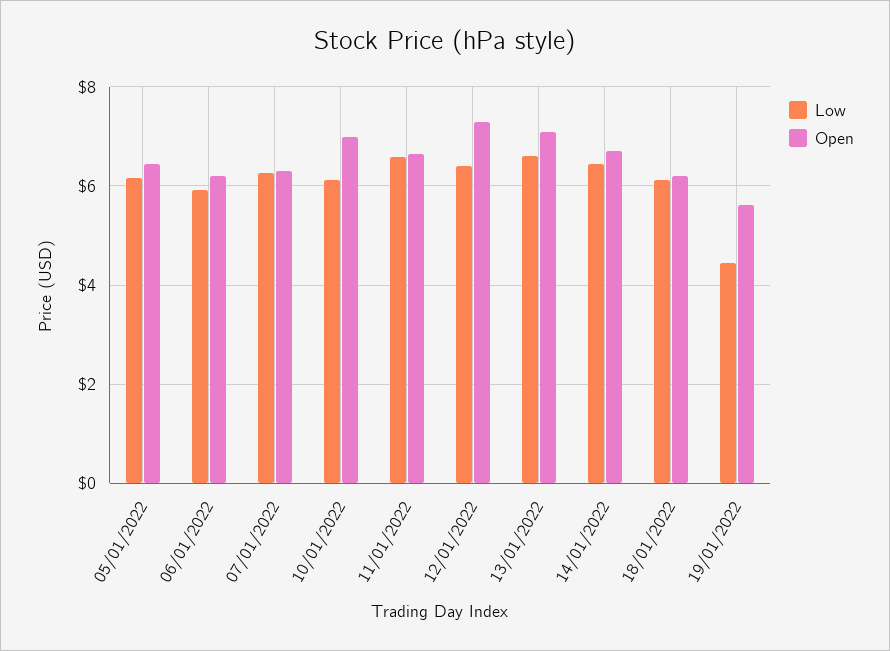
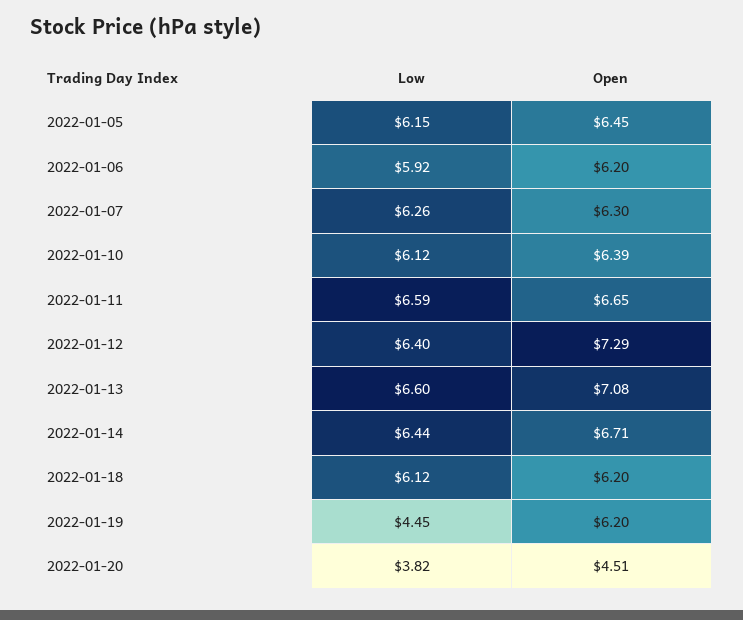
Open, 10/01/2022: 7 -> 6.39
Open, 19/01/2022: 5.6 -> 6.2
Low, 2022-01-20: none -> 3.82
Open, 2022-01-20: none -> 4.51

